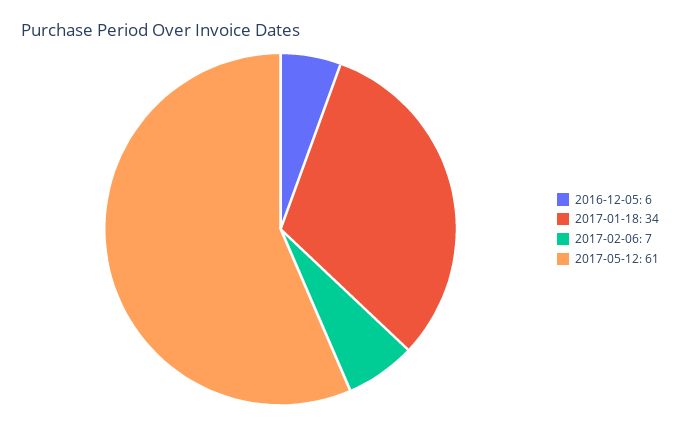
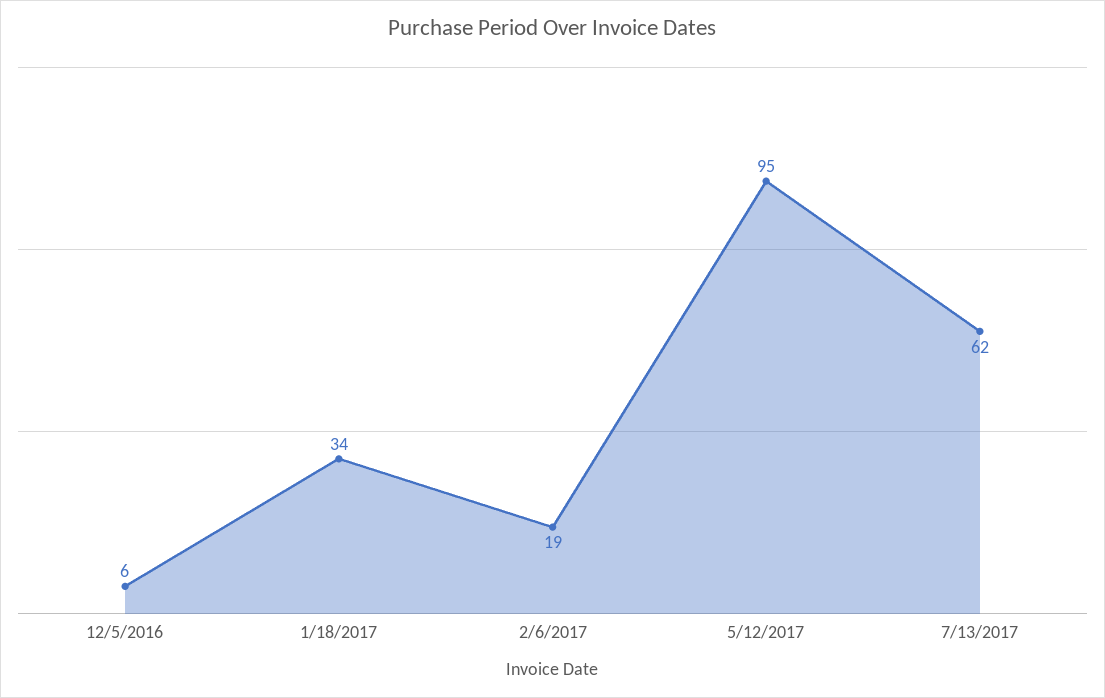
2017-02-06: 7 -> 19
2017-05-12: 61 -> 95
7/13/2017: none -> 62

